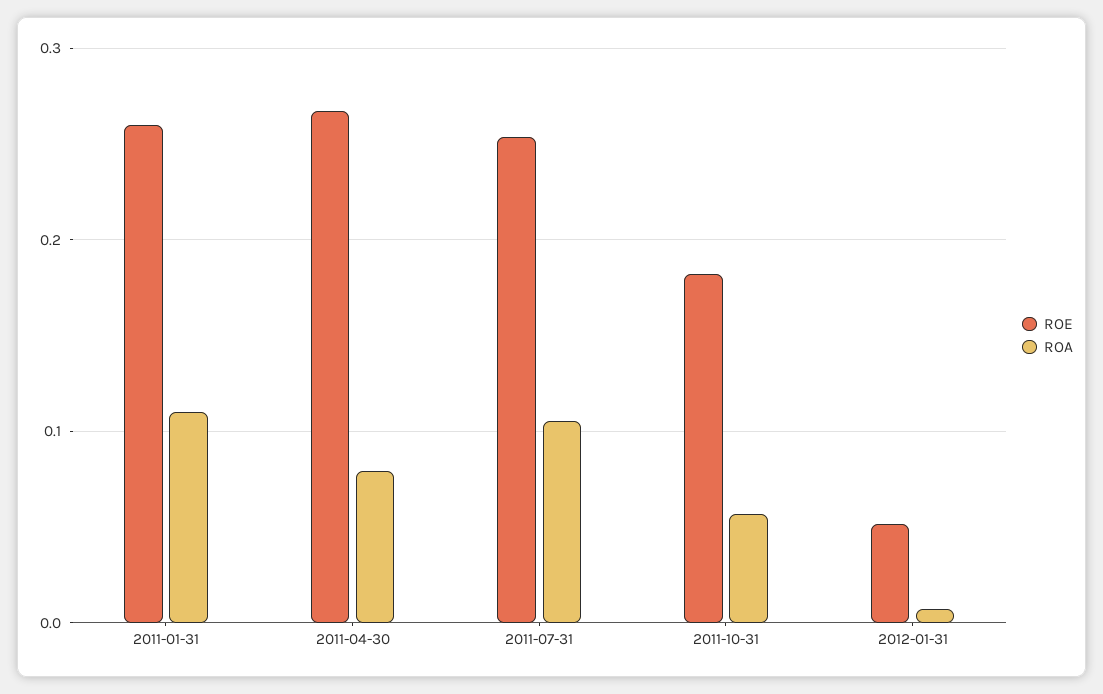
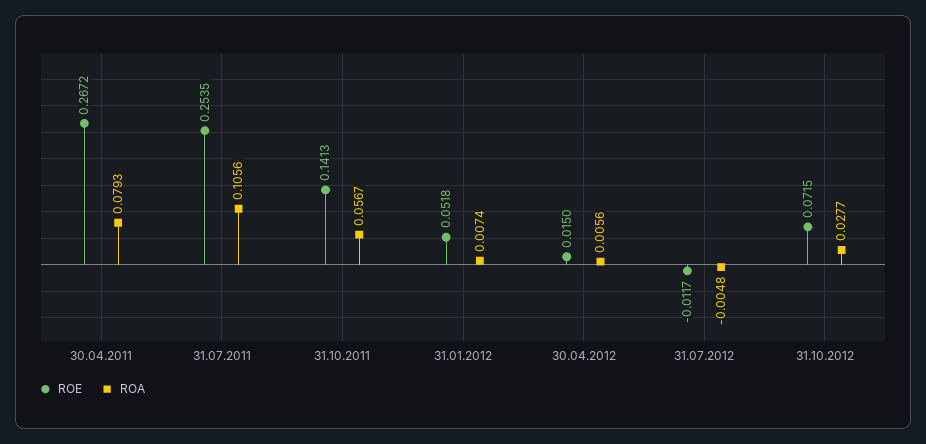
ROE, 2011-01-31: 0.26 -> none
ROA, 2011-01-31: 0.11 -> none
ROE, 2011-10-31: 0.18 -> 0.1413
ROE, 30.04.2012: none -> 0.015
ROA, 30.04.2012: none -> 0.0056
ROE, 31.07.2012: none -> -0.0117
ROA, 31.07.2012: none -> -0.0048
ROE, 31.10.2012: none -> 0.0715
ROA, 31.10.2012: none -> 0.0277

